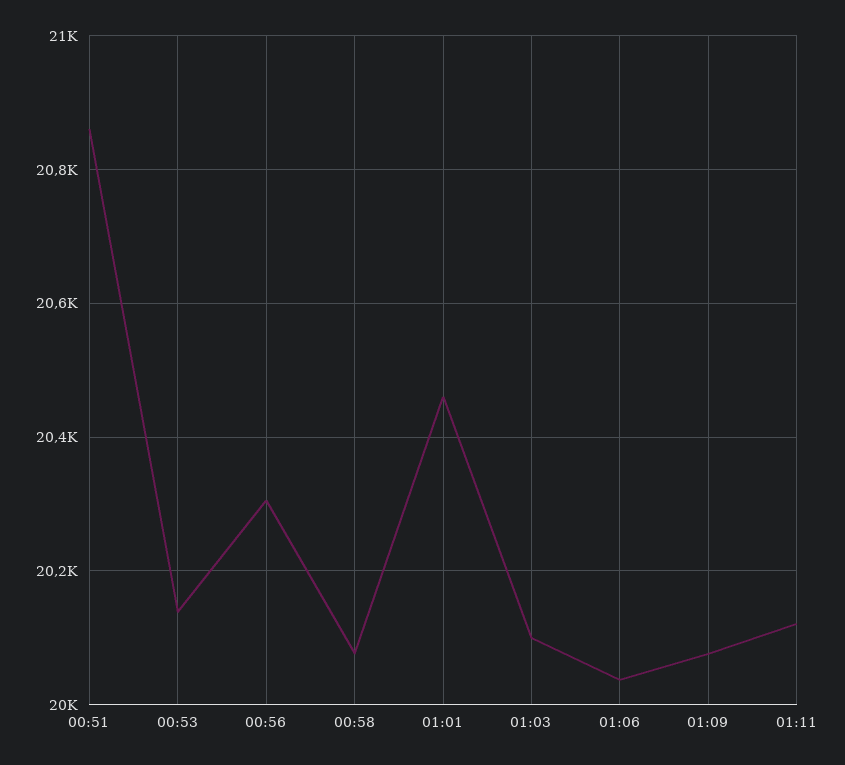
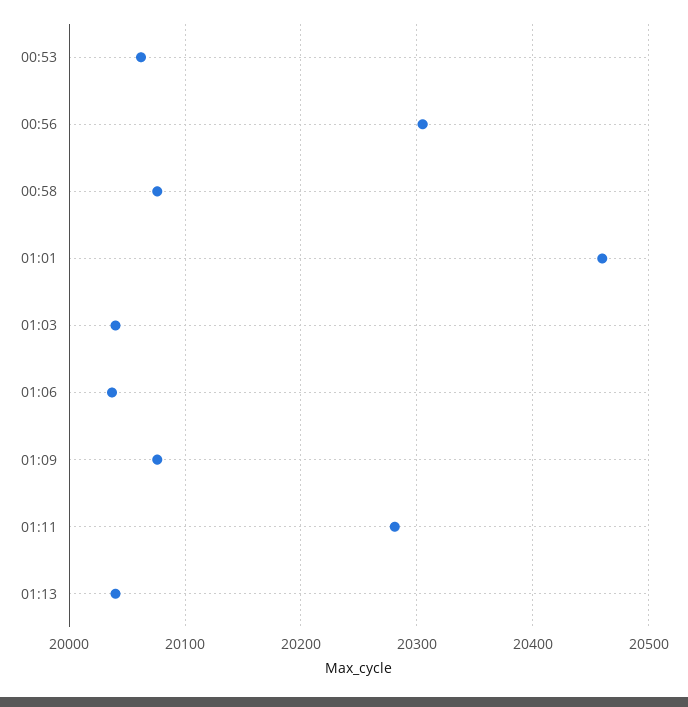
00:51: 20860 -> none
00:53: 20140 -> 20060
01:03: 20100 -> 20040
01:11: 20120 -> 20280
01:13: none -> 20040

